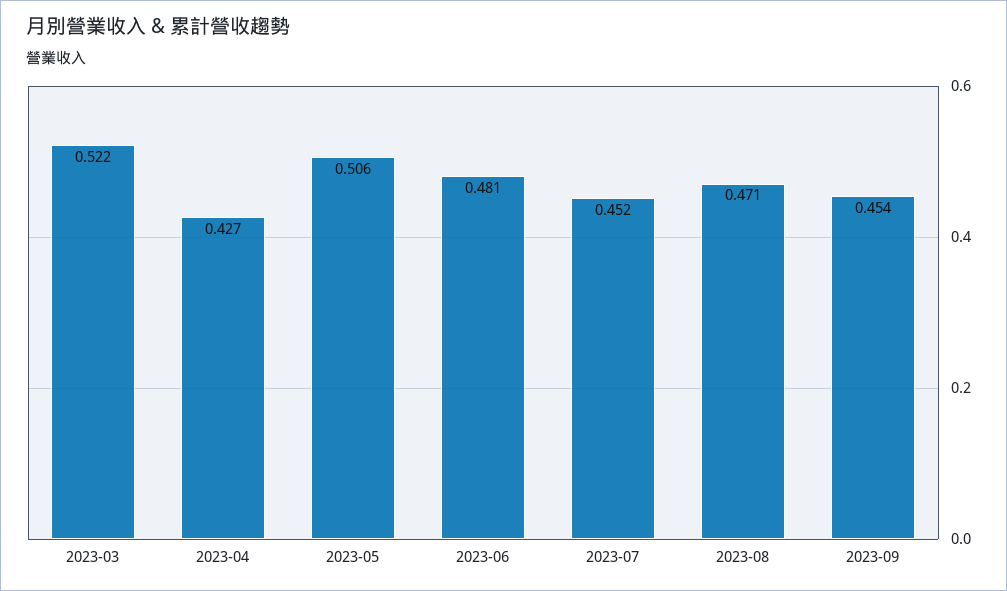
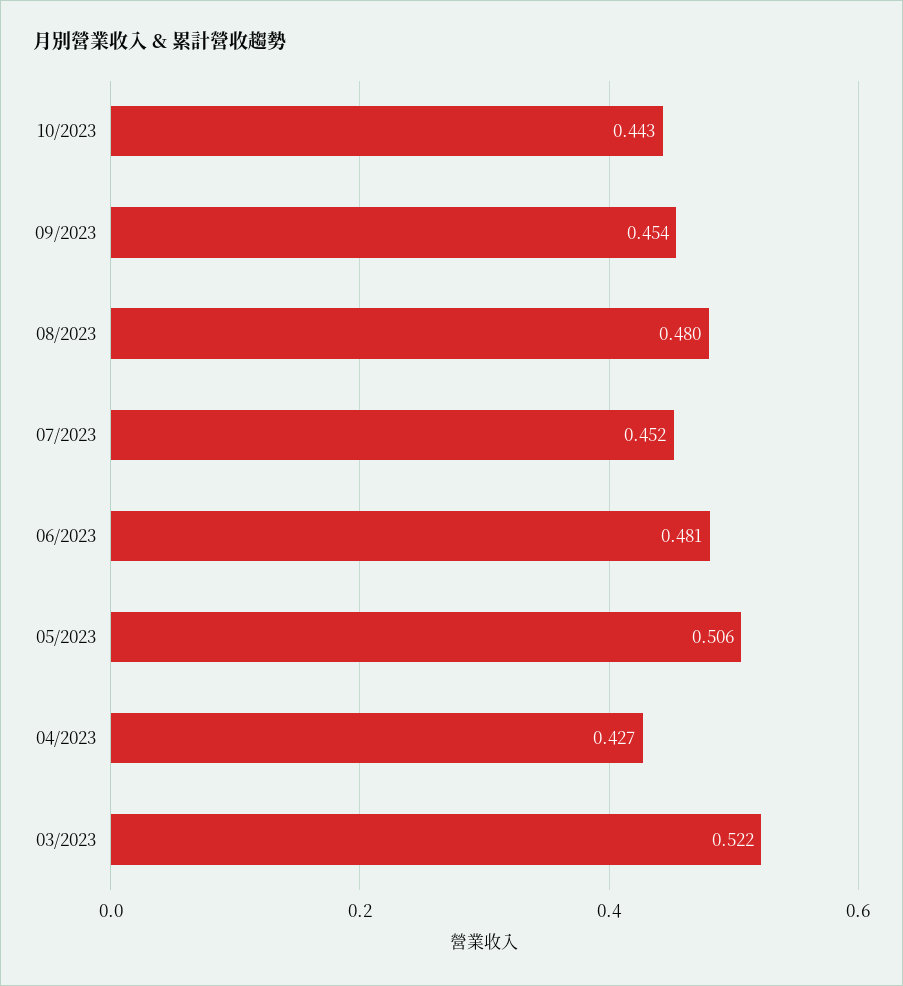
2023-08: 0.471 -> 0.48
10/2023: none -> 0.443

